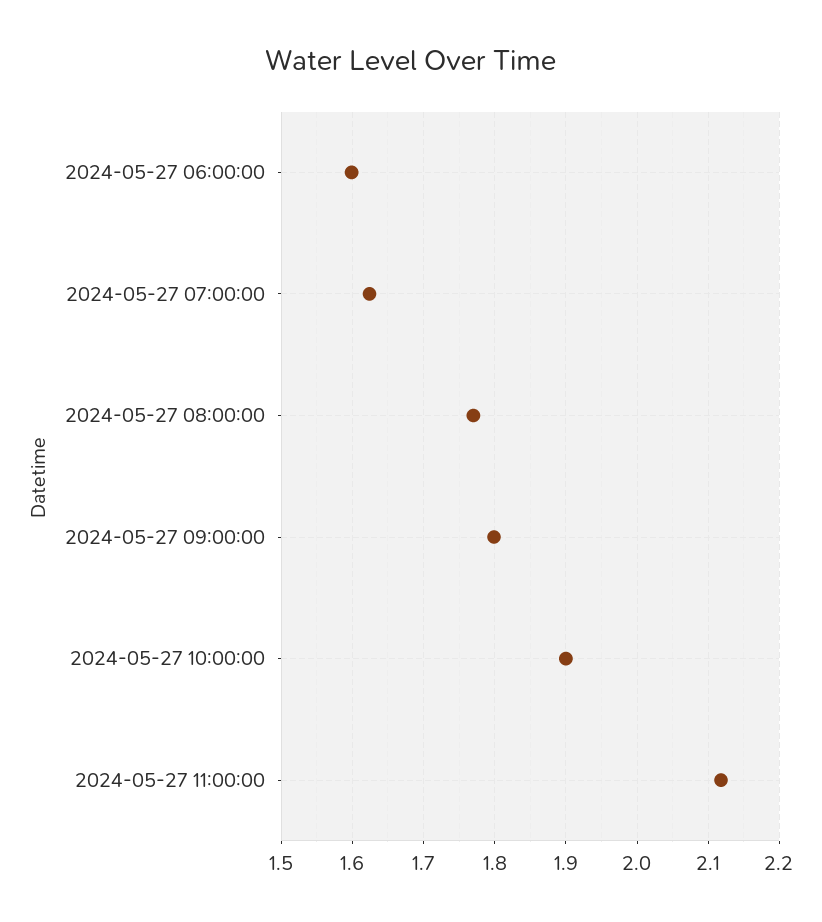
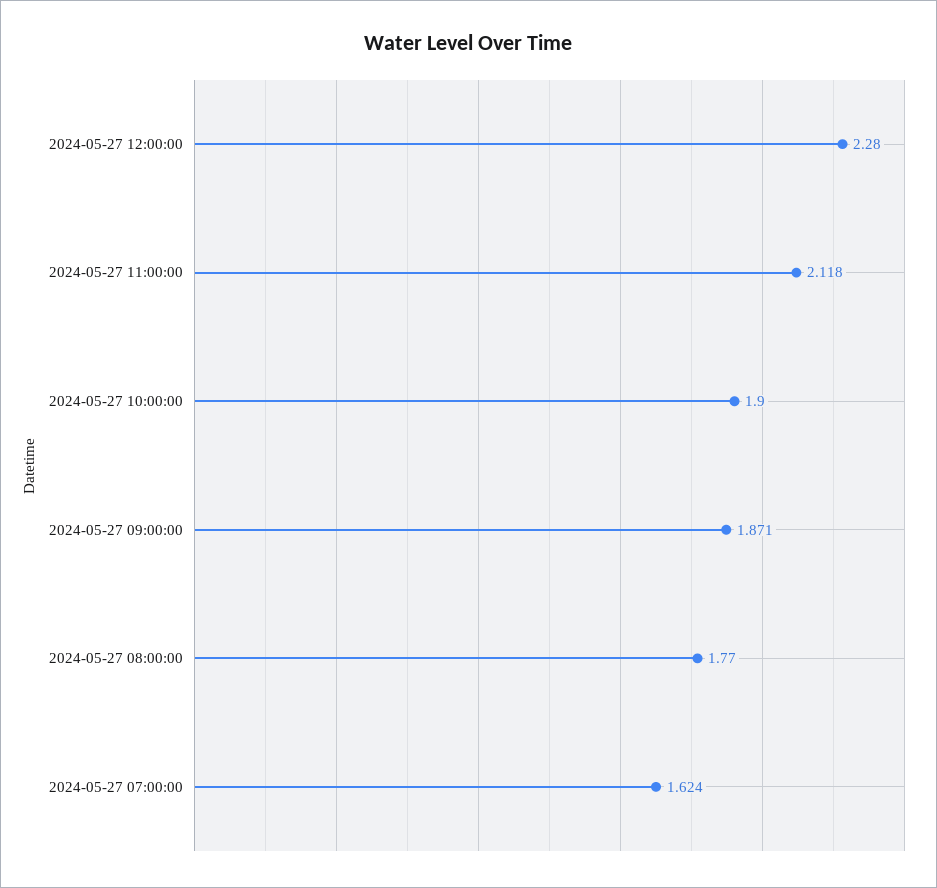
2024-05-27 06:00:00: 1.6 -> none
2024-05-27 09:00:00: 1.8 -> 1.871
2024-05-27 12:00:00: none -> 2.28

